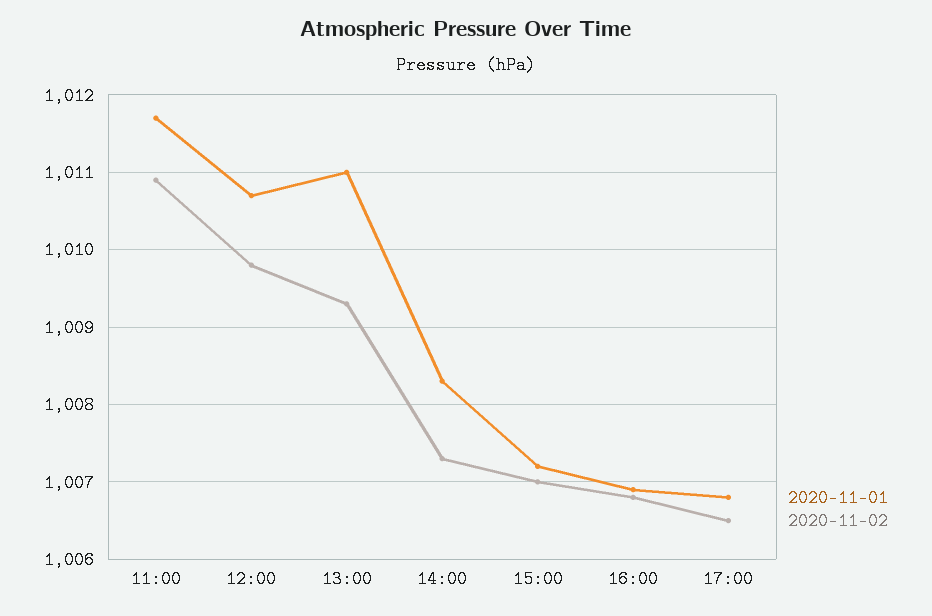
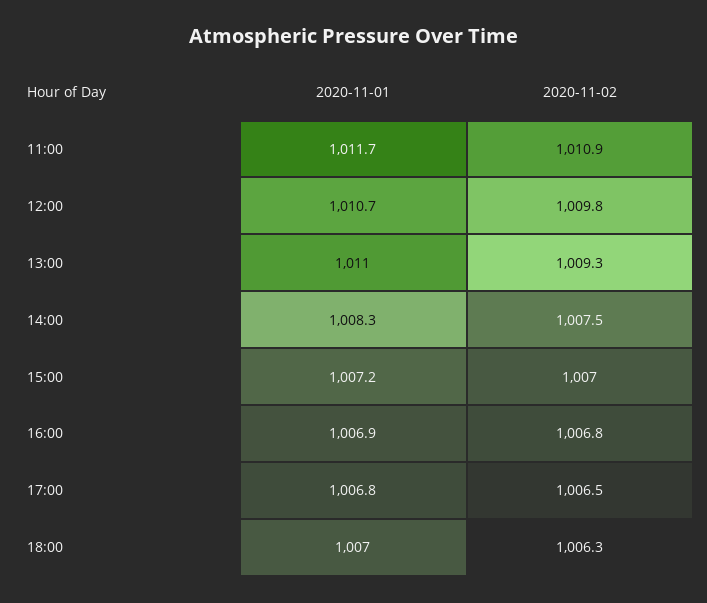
2020-11-02, 14:00: 1007.3 -> 1007.5
2020-11-01, 18:00: none -> 1007
2020-11-02, 18:00: none -> 1006.3

